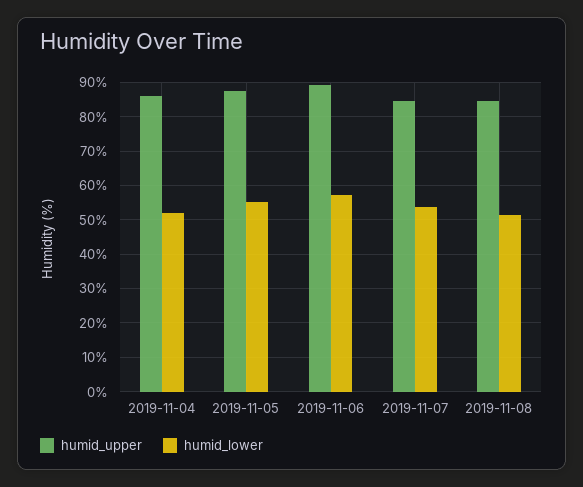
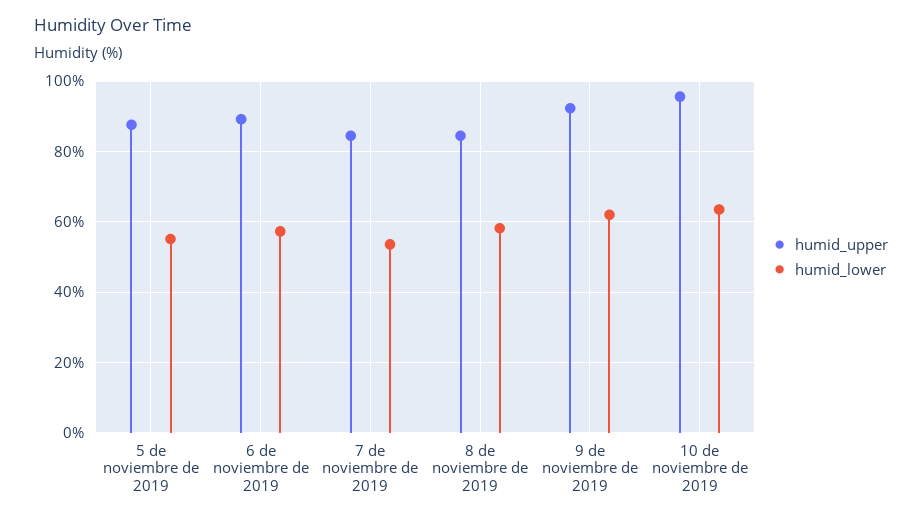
humid_upper, 2019-11-04: 86 -> none
humid_lower, 2019-11-04: 52 -> none
humid_lower, 2019-11-08: 52 -> 58
humid_upper, 9 de noviembre de 2019: none -> 92
humid_lower, 9 de noviembre de 2019: none -> 62
humid_upper, 10 de noviembre de 2019: none -> 96
humid_lower, 10 de noviembre de 2019: none -> 64

